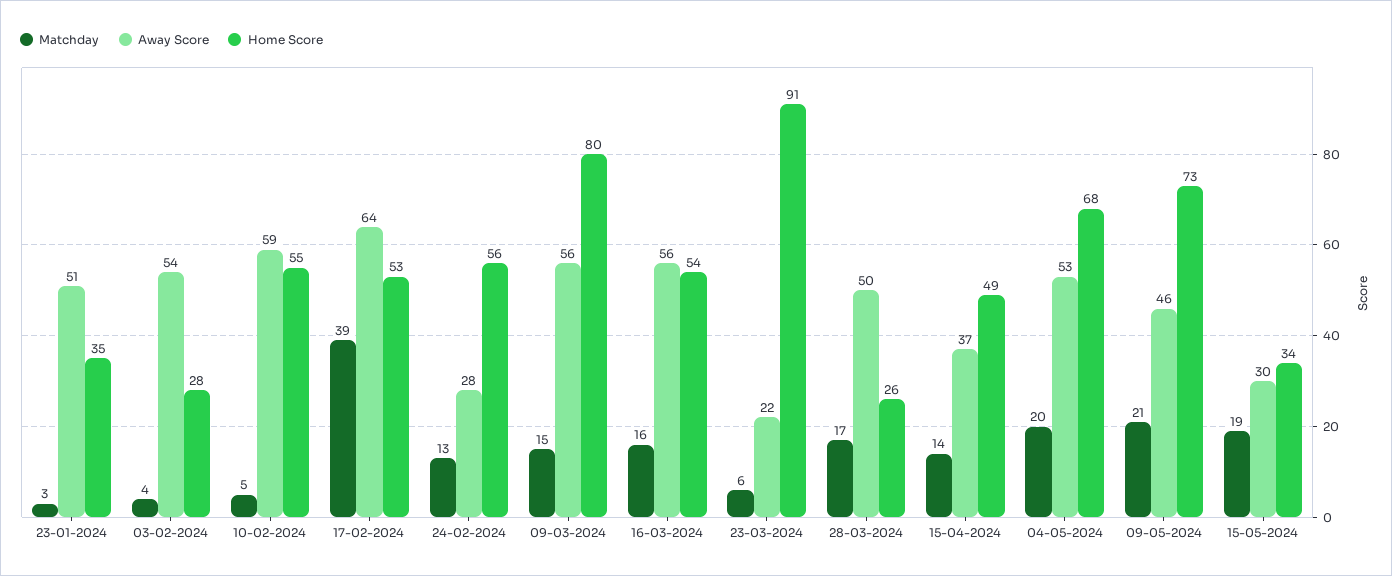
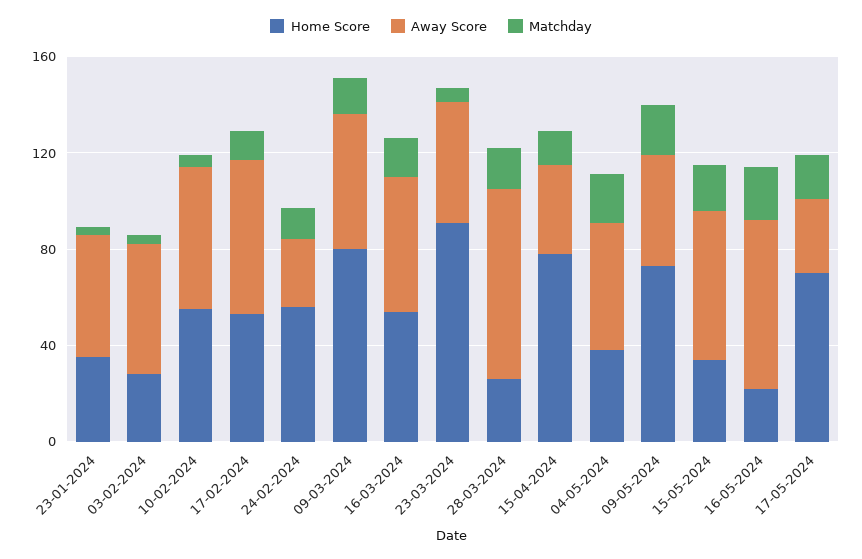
Matchday, 17-02-2024: 39 -> 10
Away Score, 23-03-2024: 22 -> 50
Away Score, 28-03-2024: 50 -> 80
Home Score, 15-04-2024: 49 -> 80
Home Score, 04-05-2024: 68 -> 40
Away Score, 15-05-2024: 30 -> 60
Home Score, 16-05-2024: none -> 20
Away Score, 16-05-2024: none -> 70
Matchday, 16-05-2024: none -> 20
Home Score, 17-05-2024: none -> 70
Away Score, 17-05-2024: none -> 30
Matchday, 17-05-2024: none -> 20

